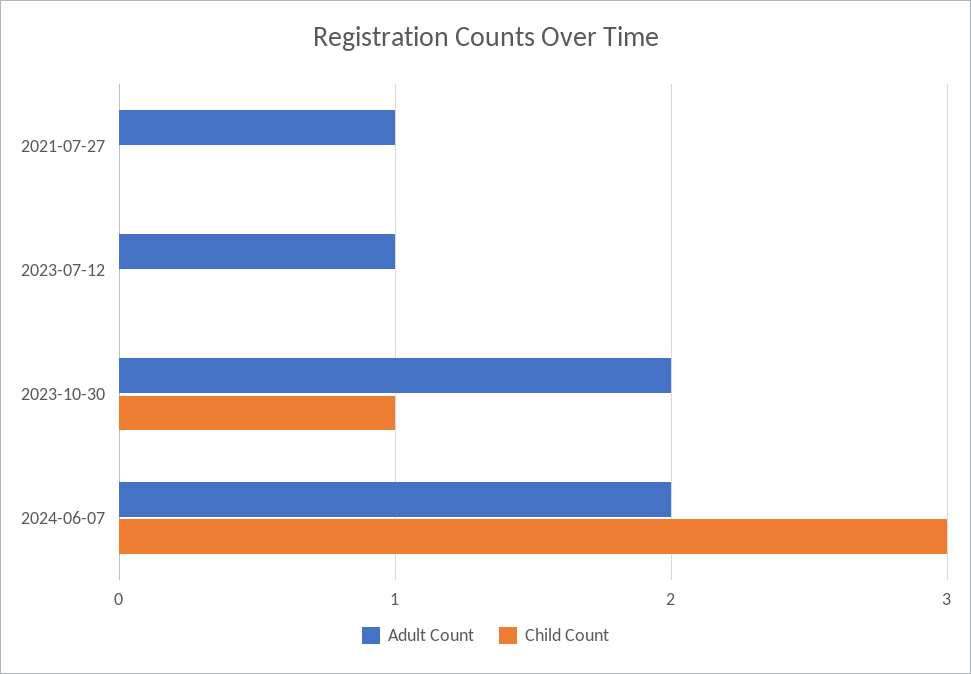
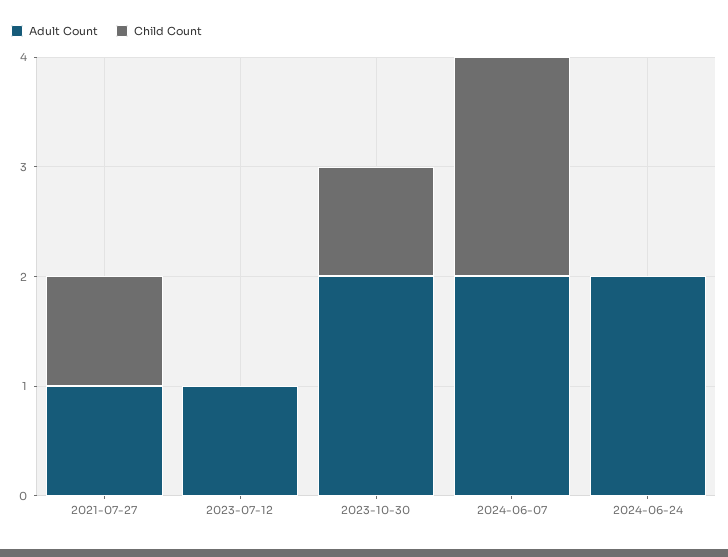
Child Count, 2021-07-27: 0 -> 1
Child Count, 2024-06-07: 3 -> 2
Adult Count, 2024-06-24: none -> 2
Child Count, 2024-06-24: none -> 0

